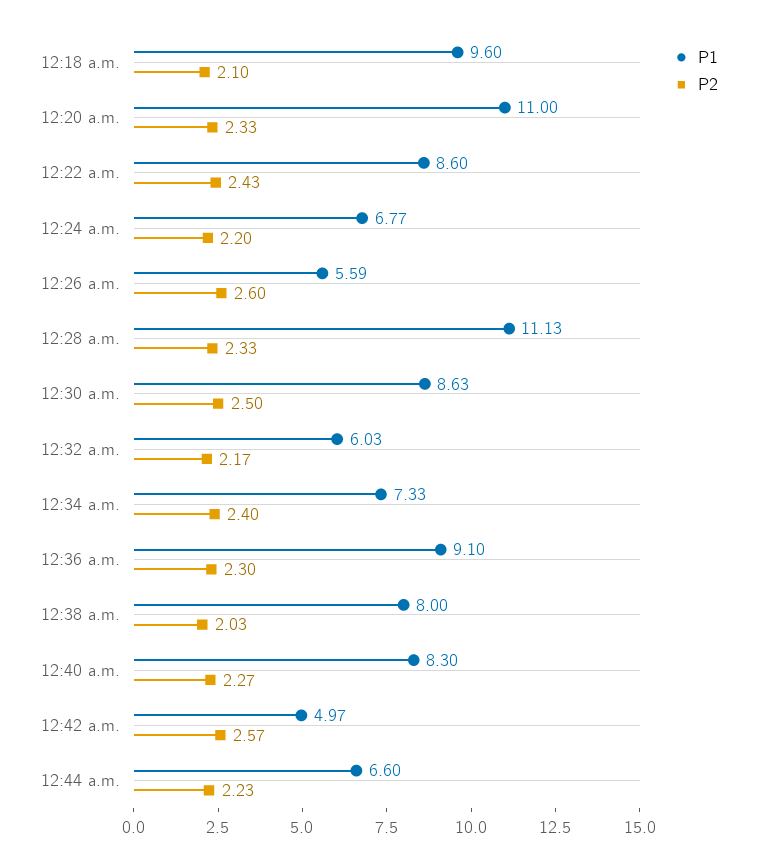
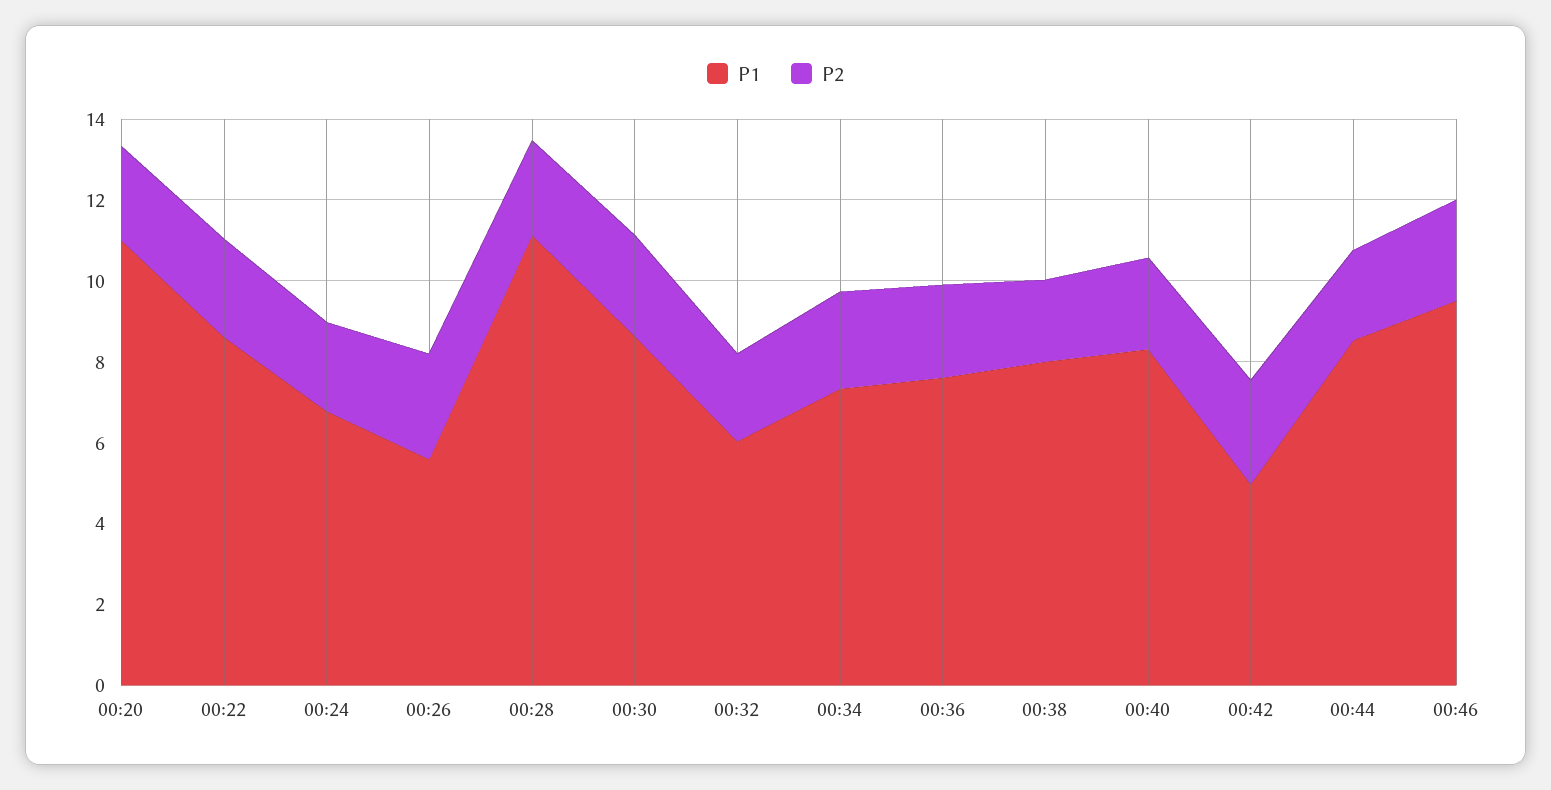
P1, 12:18 a.m.: 9.6 -> none
P2, 12:18 a.m.: 2.1 -> none
P1, 12:36 a.m.: 9.1 -> 7.5
P1, 12:44 a.m.: 6.6 -> 8.5
P1, 00:46: none -> 9.5
P2, 00:46: none -> 2.5

